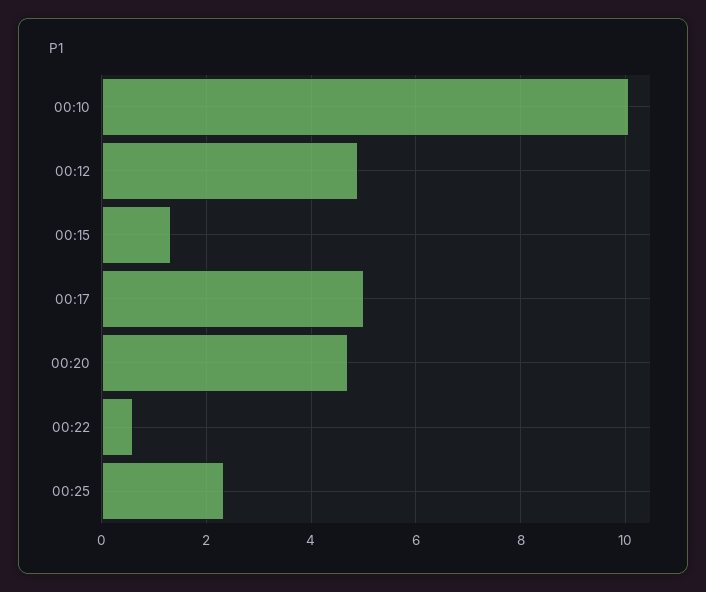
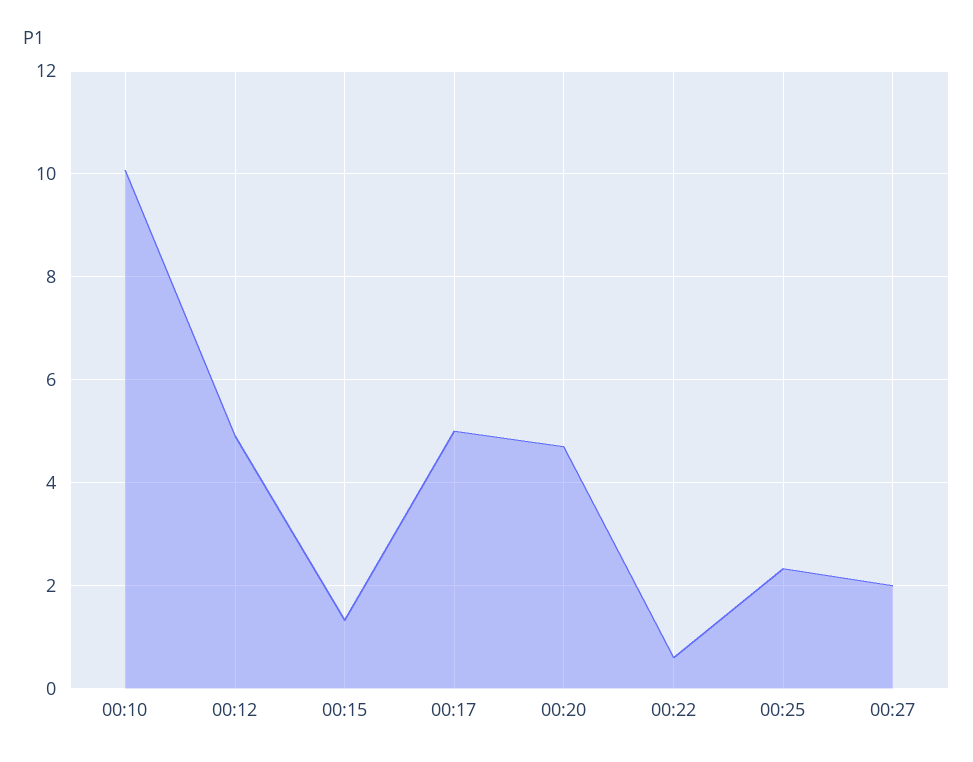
00:27: none -> 2

